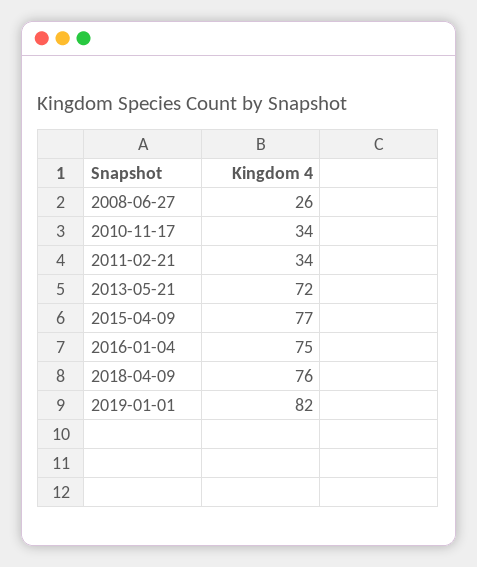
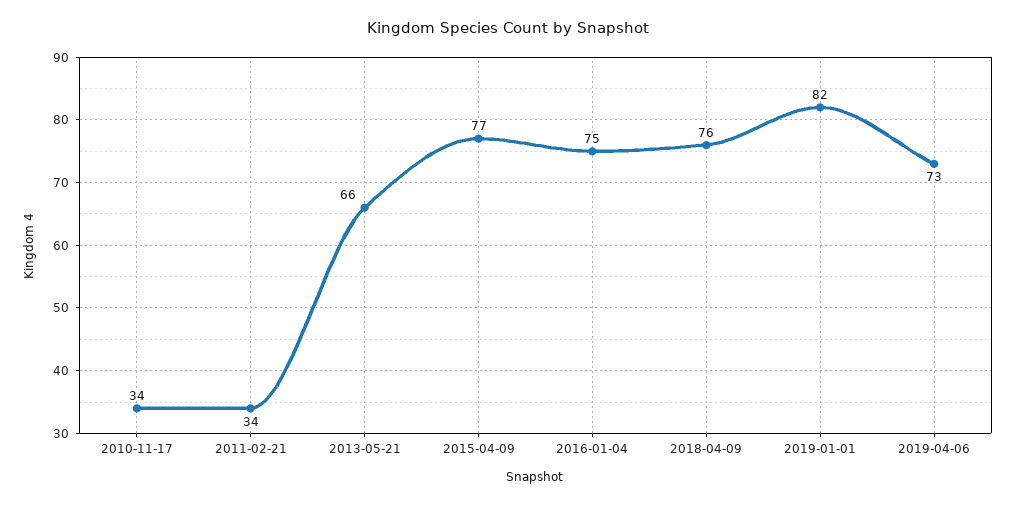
2008-06-27: 26 -> none
2013-05-21: 72 -> 66
2019-04-06: none -> 73

